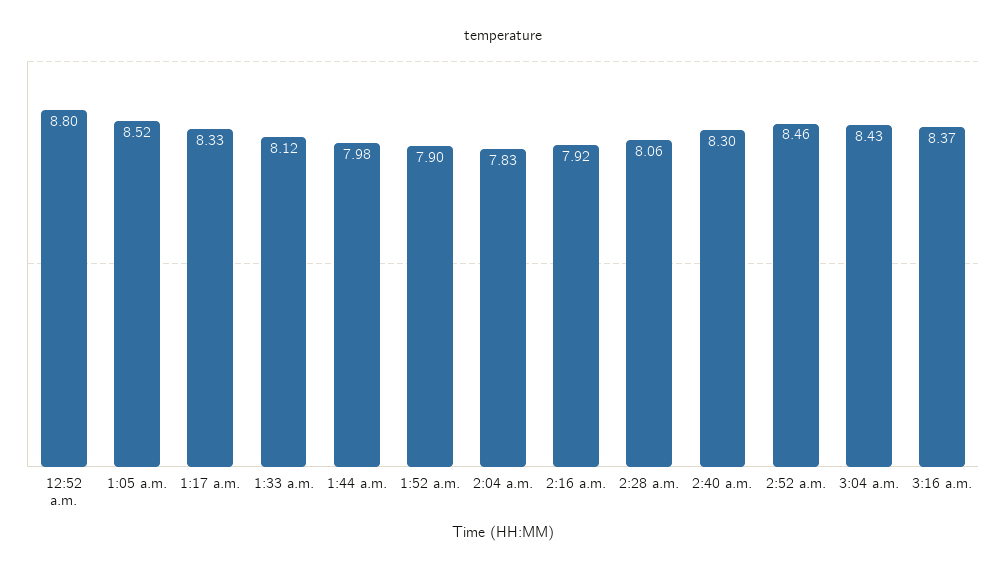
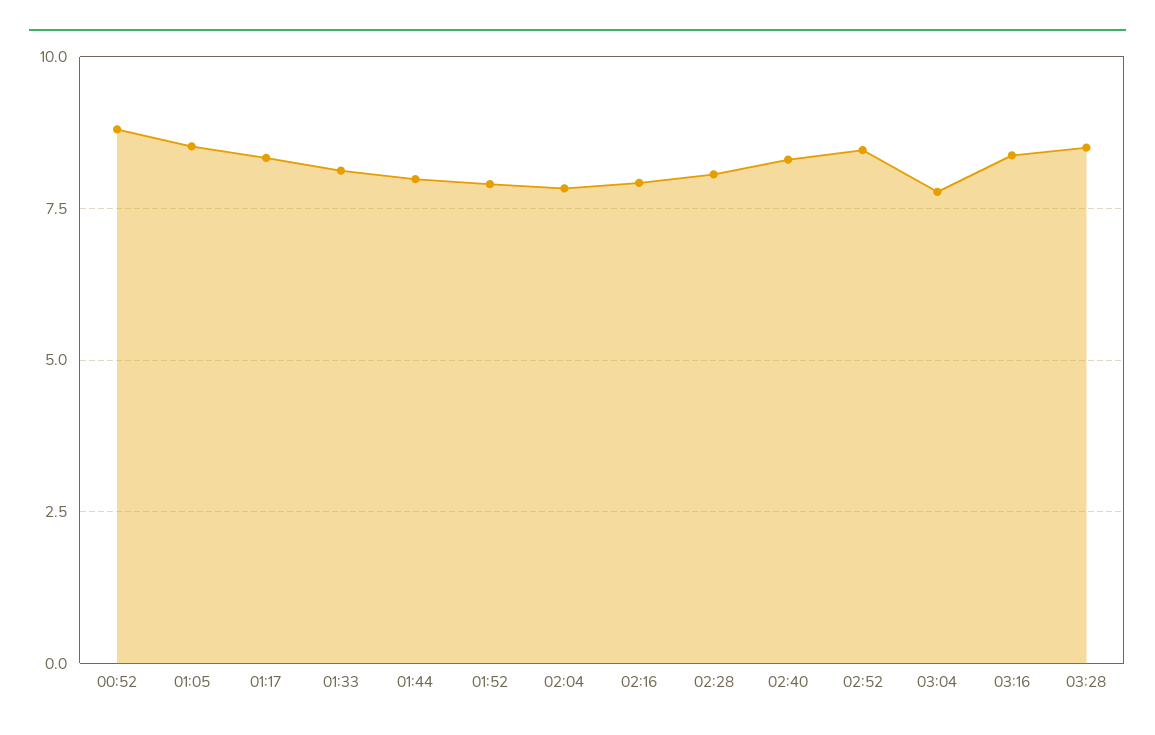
3:04 a.m.: 8.43 -> 7.75
03:28: none -> 8.5

